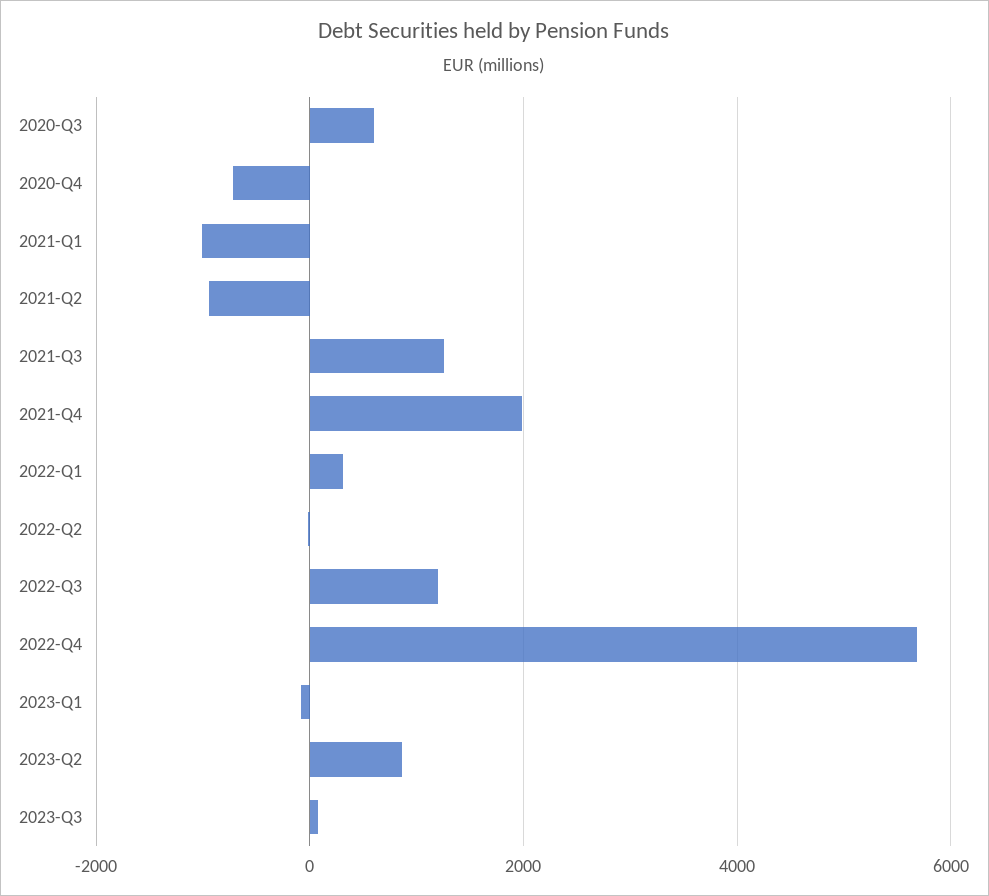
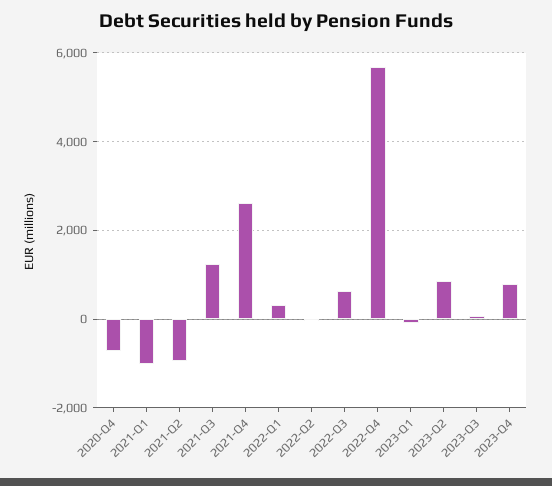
2020-Q3: 600 -> none
2021-Q4: 2000 -> 2600
2022-Q3: 1200 -> 600
2023-Q4: none -> 800

